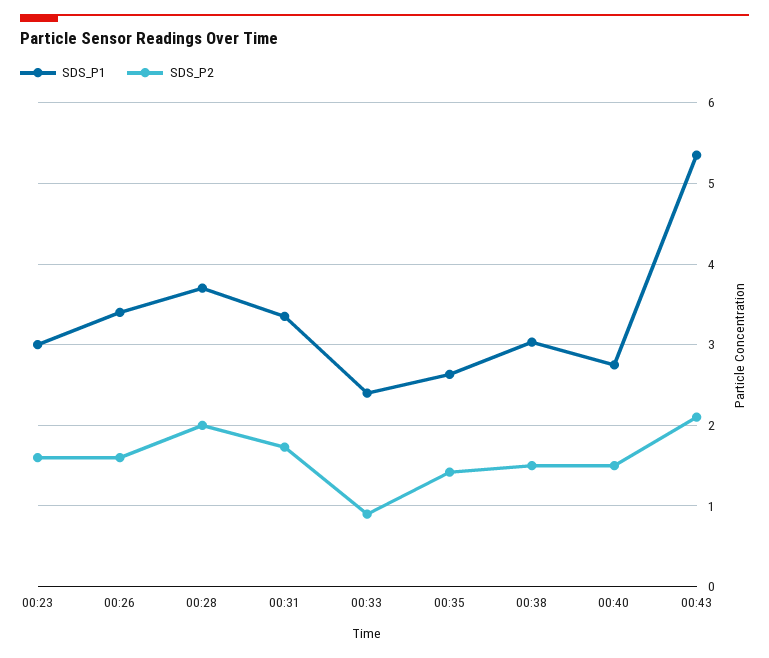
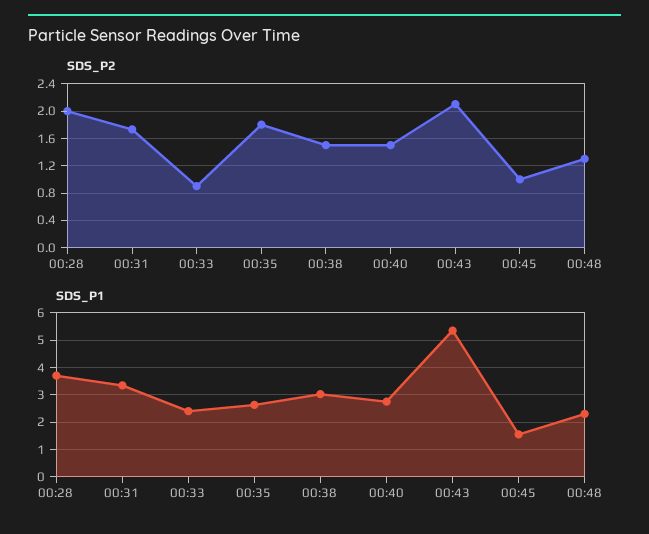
SDS_P1, 00:23: 3 -> none
SDS_P2, 00:23: 1.6 -> none
SDS_P1, 00:26: 3.4 -> none
SDS_P2, 00:26: 1.6 -> none
SDS_P2, 00:35: 1.4 -> 1.8
SDS_P2, 00:45: none -> 1
SDS_P2, 00:48: none -> 1.3
SDS_P1, 00:45: none -> 1.5
SDS_P1, 00:48: none -> 2.25

